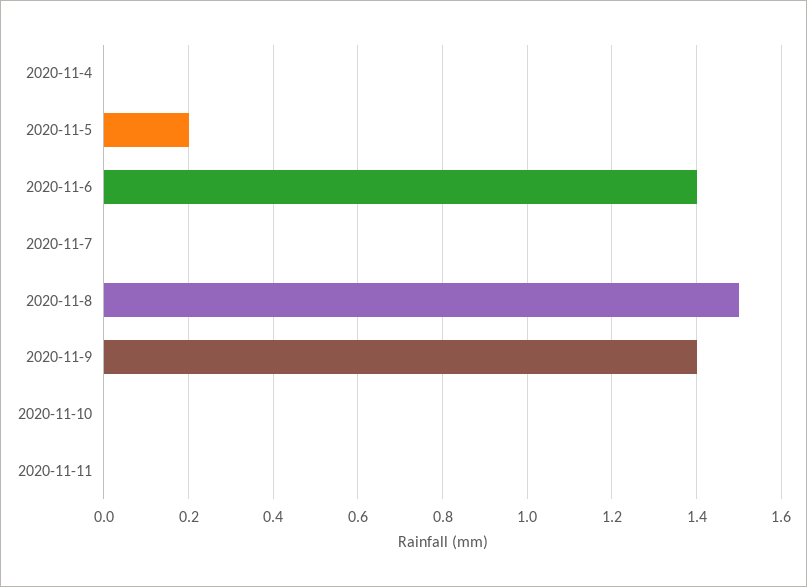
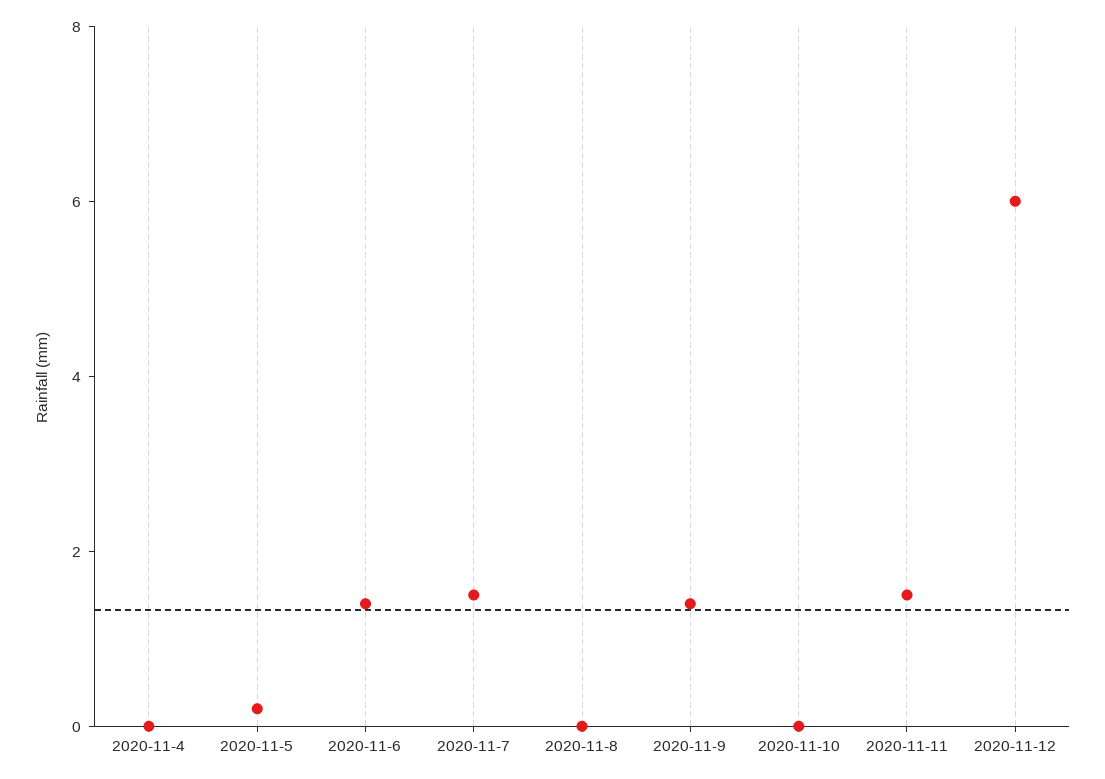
2020-11-7: 0 -> 1.5
2020-11-8: 1.5 -> 0
2020-11-11: 0 -> 1.5
2020-11-12: none -> 6

